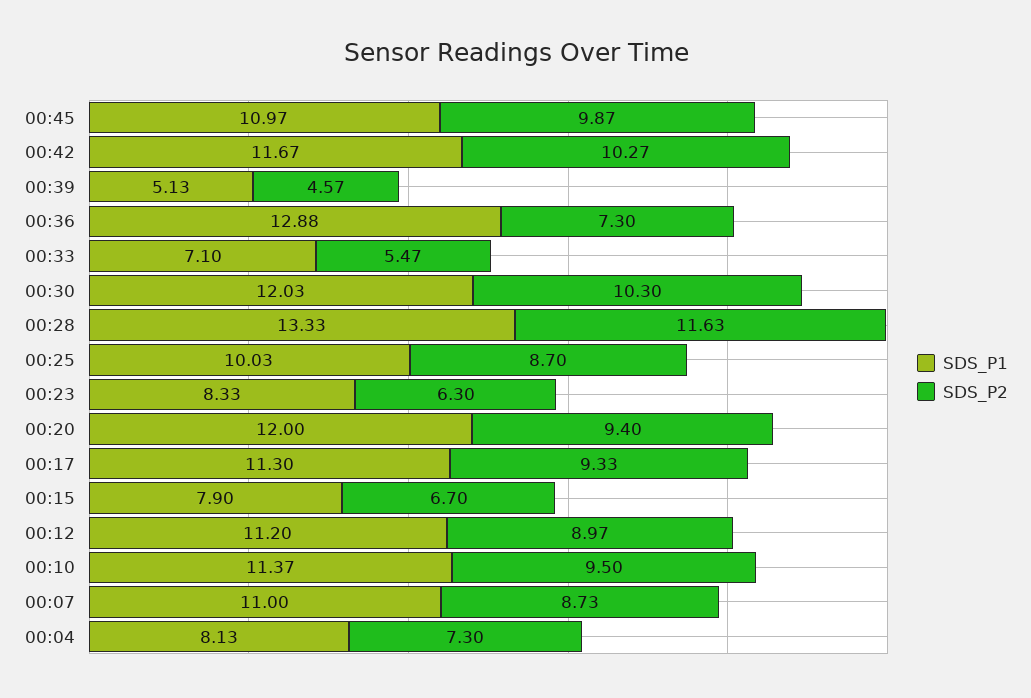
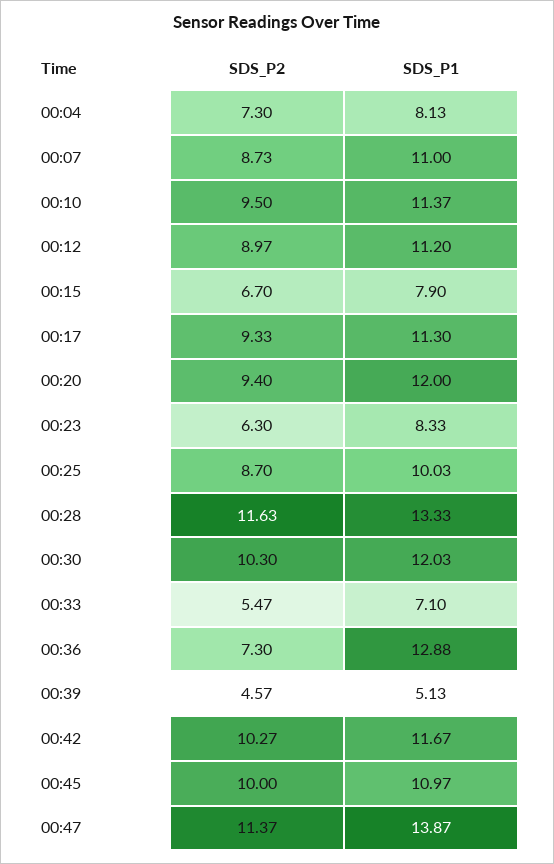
SDS_P2, 00:45: 9.87 -> 10
SDS_P2, 00:47: none -> 11.37
SDS_P1, 00:47: none -> 13.87

